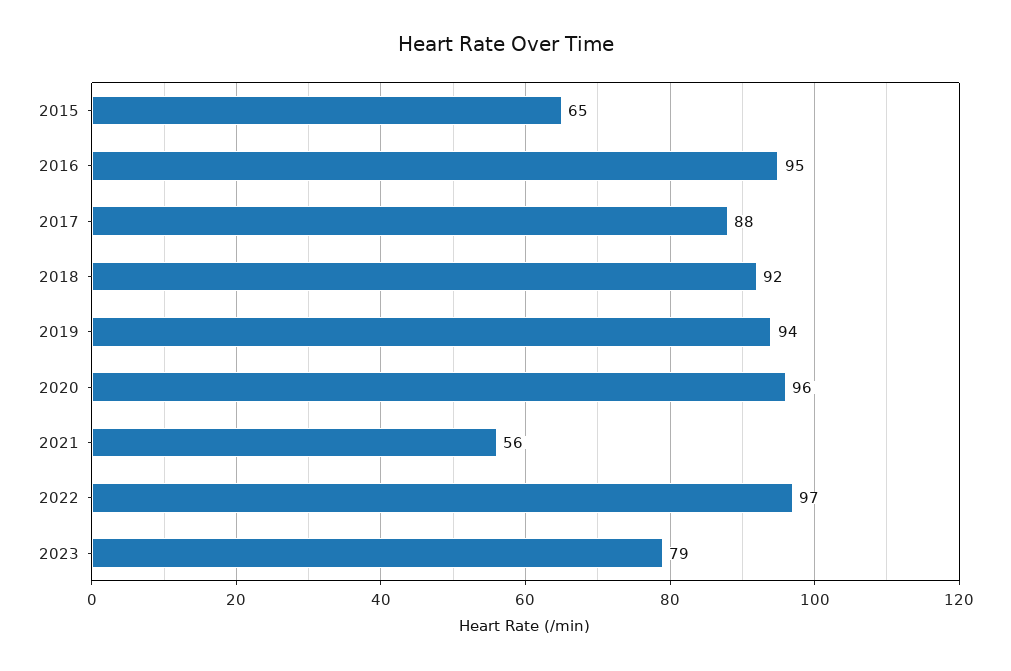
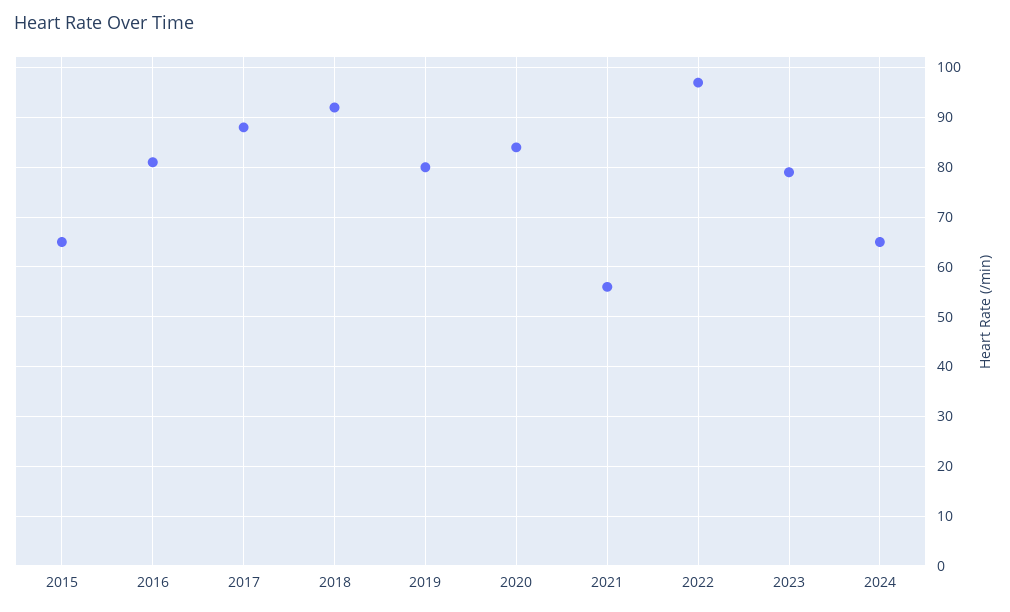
2016: 95 -> 80
2019: 94 -> 80
2020: 96 -> 85
2024: none -> 65

